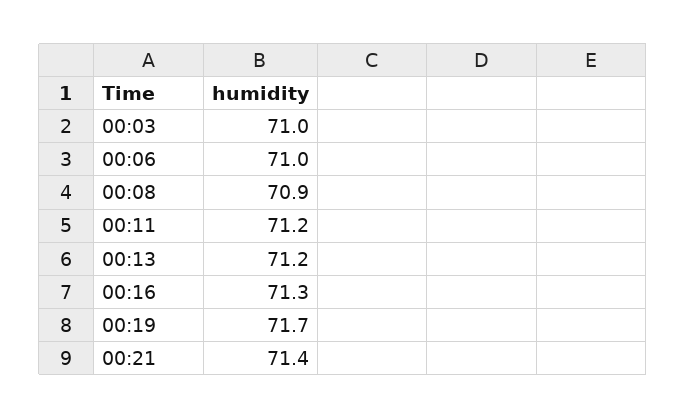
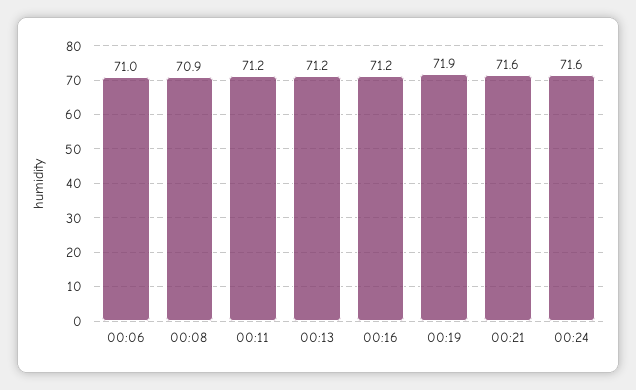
00:03: 71 -> none
00:16: 71.3 -> 71.2
00:19: 71.7 -> 71.9
00:21: 71.4 -> 71.6
00:24: none -> 71.6

